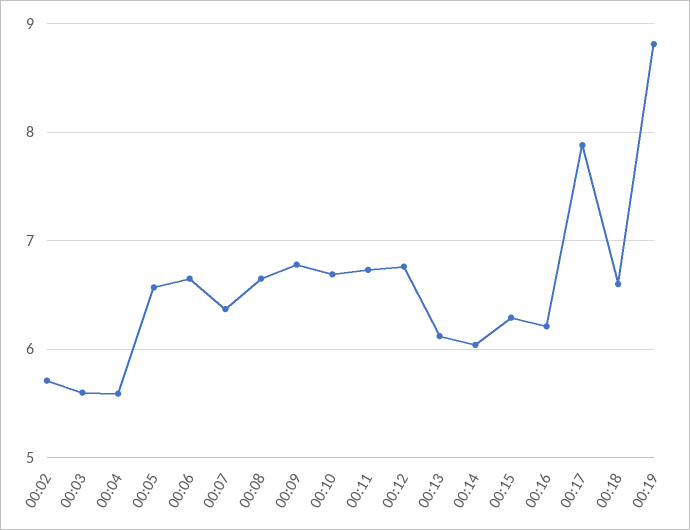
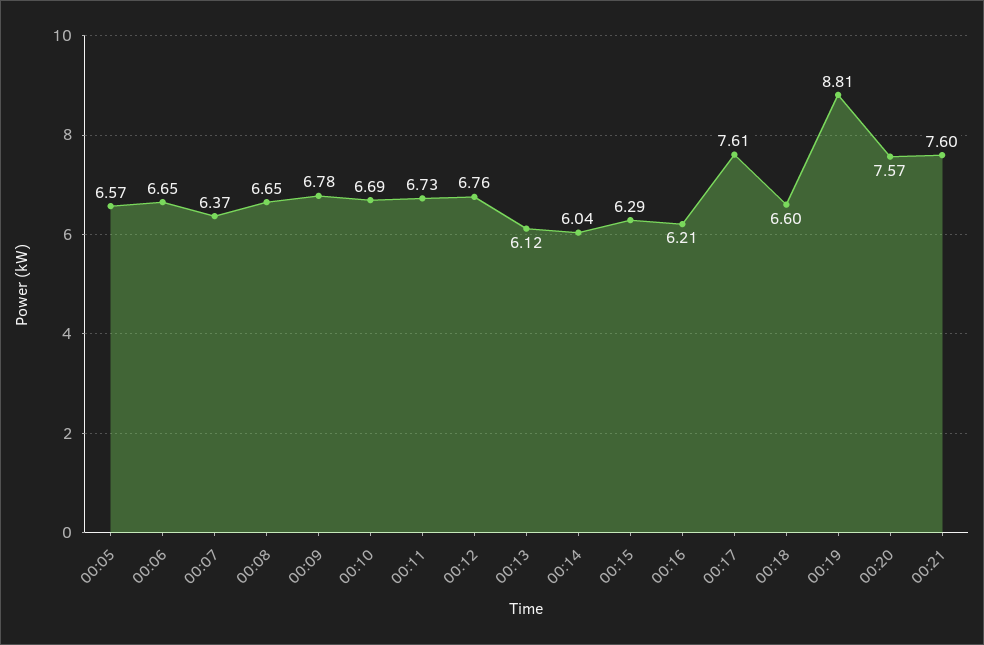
00:02: 5.7 -> none
00:03: 5.6 -> none
00:04: 5.6 -> none
00:17: 7.9 -> 7.61
00:20: none -> 7.57
00:21: none -> 7.6

